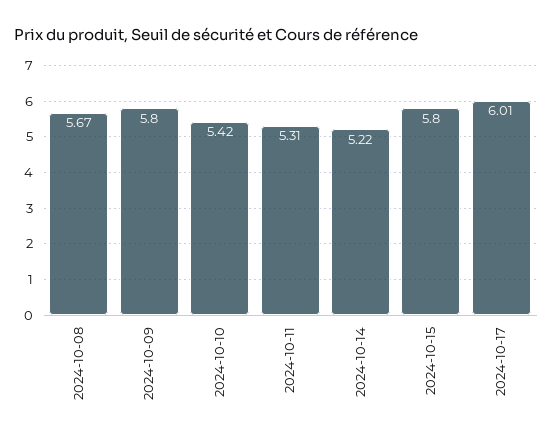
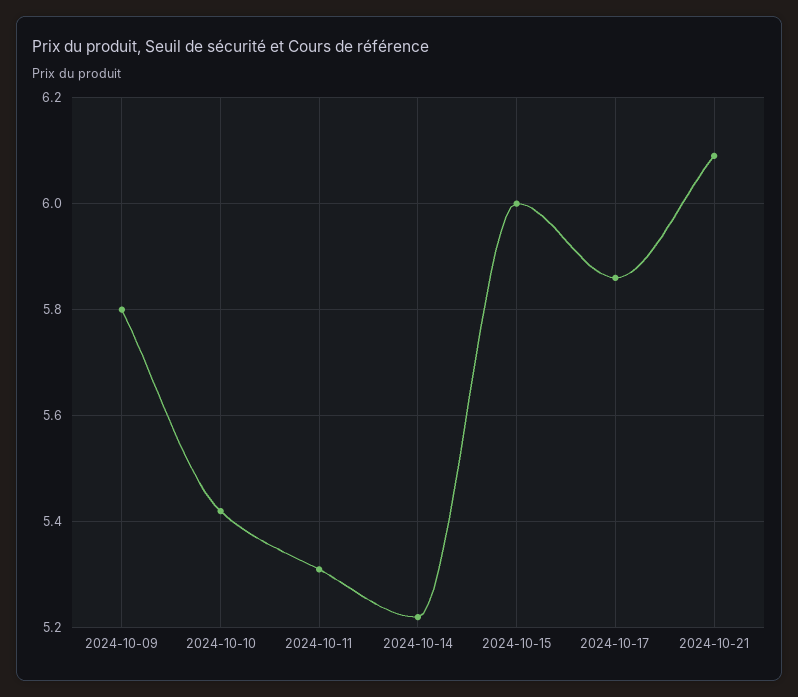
2024-10-08: 5.67 -> none
2024-10-15: 5.8 -> 6
2024-10-17: 6.01 -> 5.85
2024-10-21: none -> 6.1

